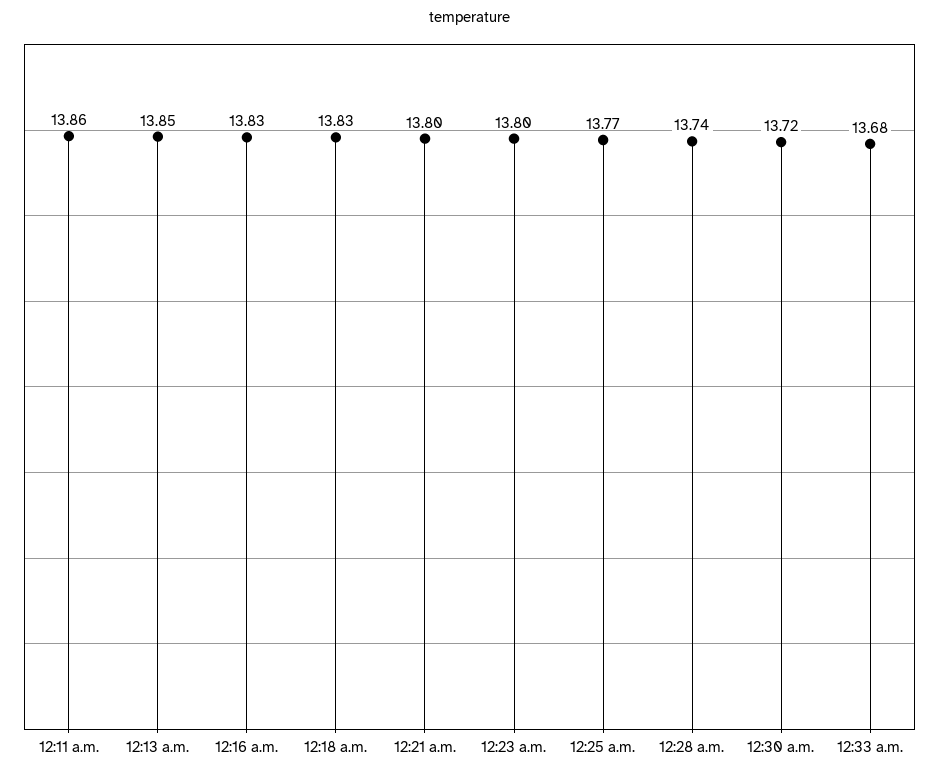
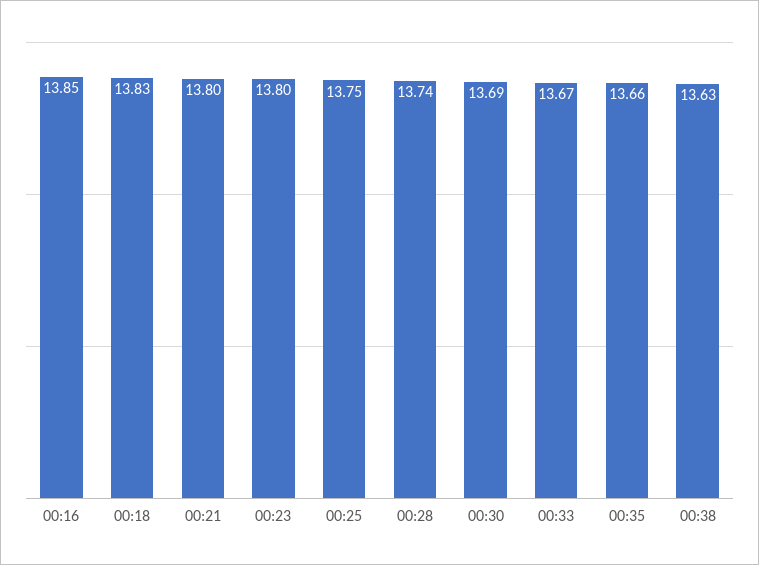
12:11 a.m.: 13.86 -> none
12:13 a.m.: 13.85 -> none
12:16 a.m.: 13.83 -> 13.85
12:25 a.m.: 13.77 -> 13.75
12:30 a.m.: 13.72 -> 13.69
12:33 a.m.: 13.68 -> 13.67
00:35: none -> 13.66
00:38: none -> 13.63

